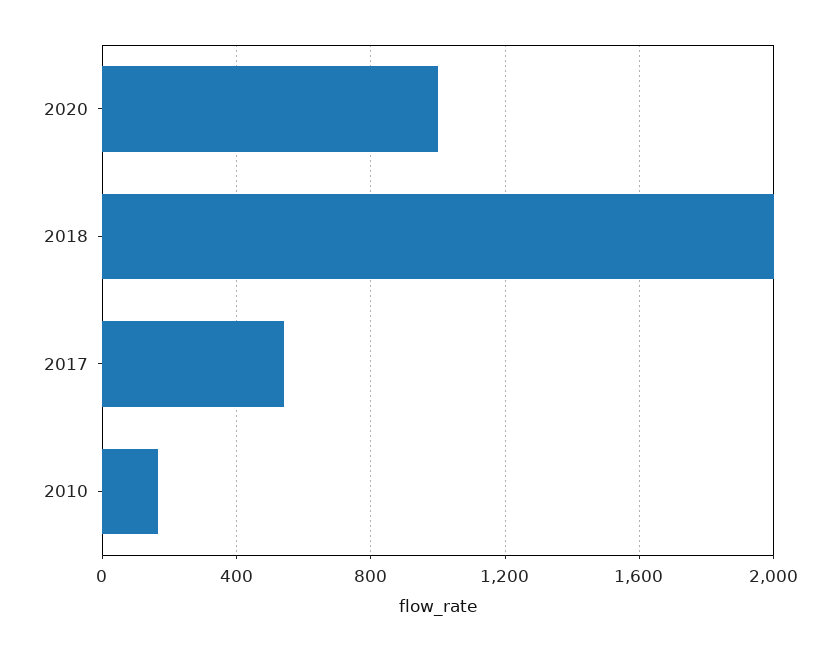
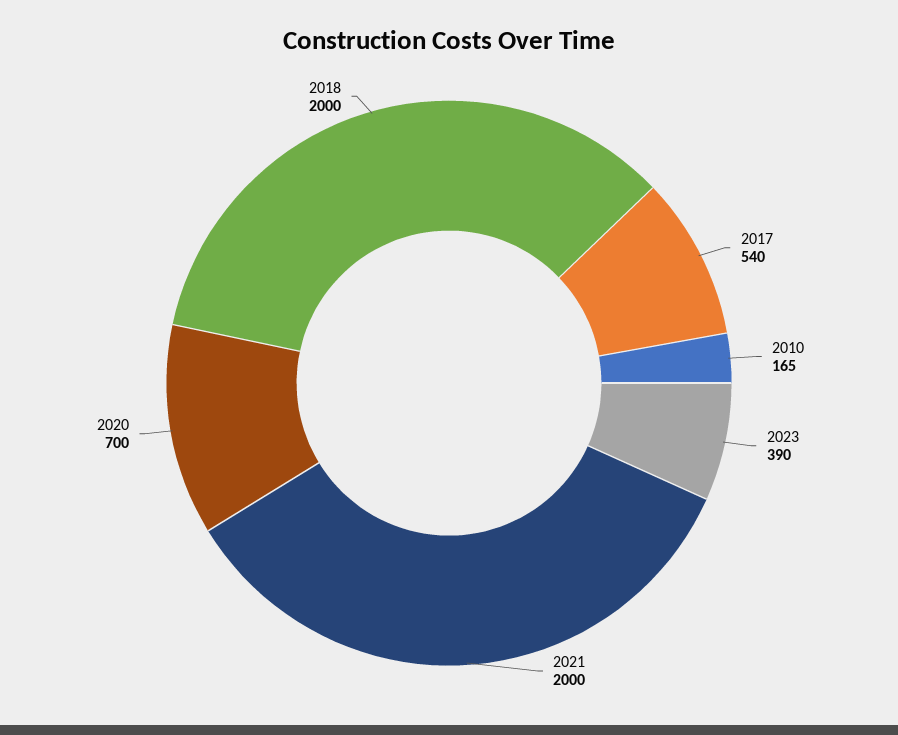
2020: 1000 -> 700
2023: none -> 390
2021: none -> 2000

